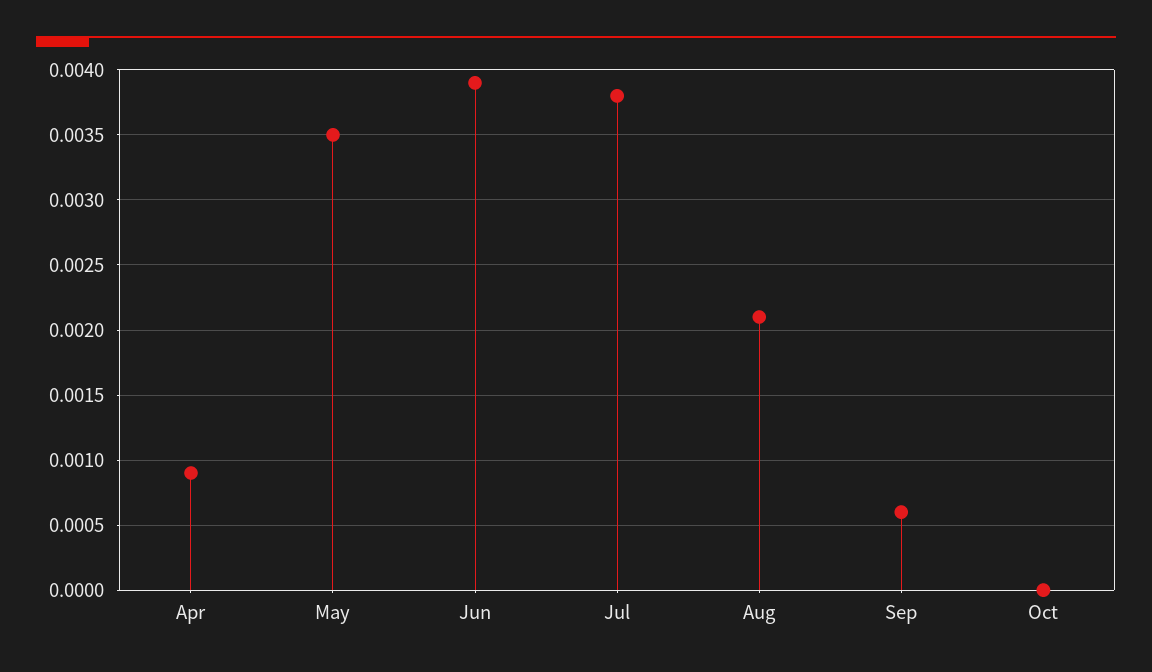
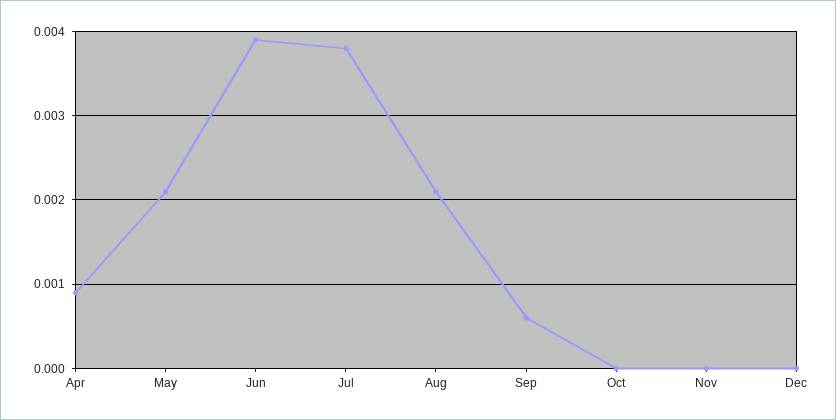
May: 0.0035 -> 0.0021
Nov: none -> 0
Dec: none -> 0

